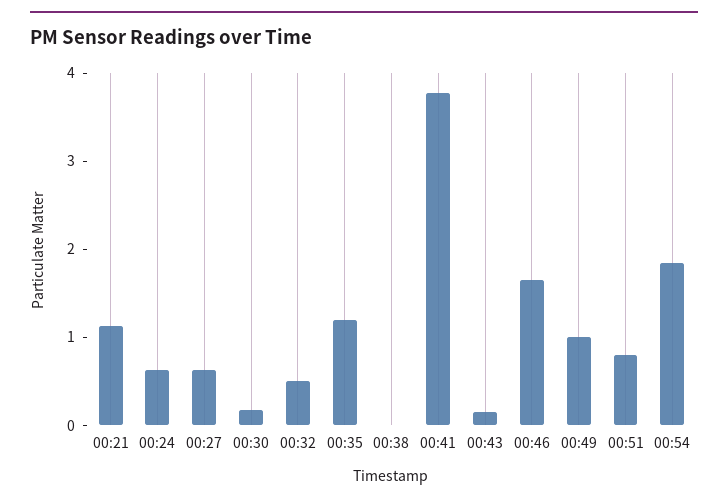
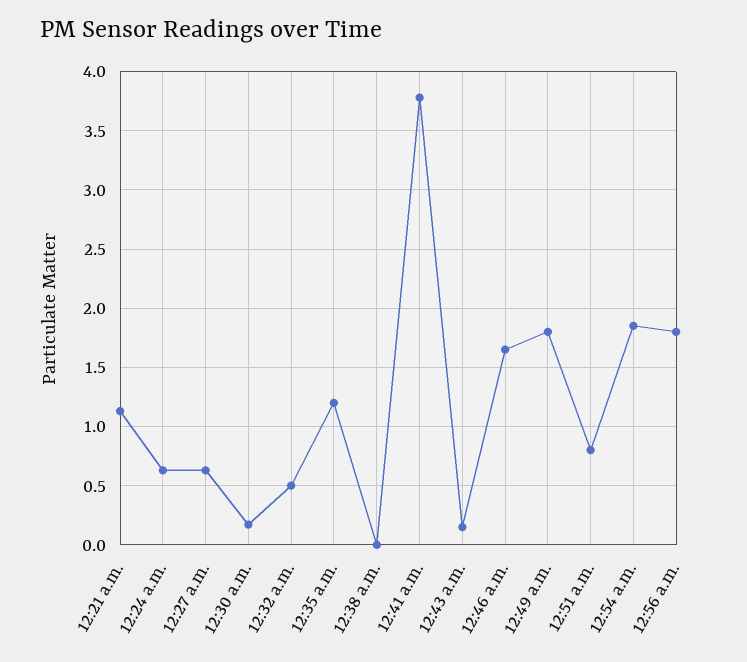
00:49: 1 -> 1.8
12:56 a.m.: none -> 1.8

